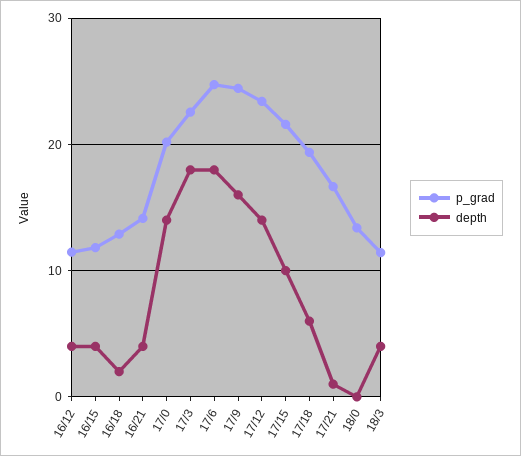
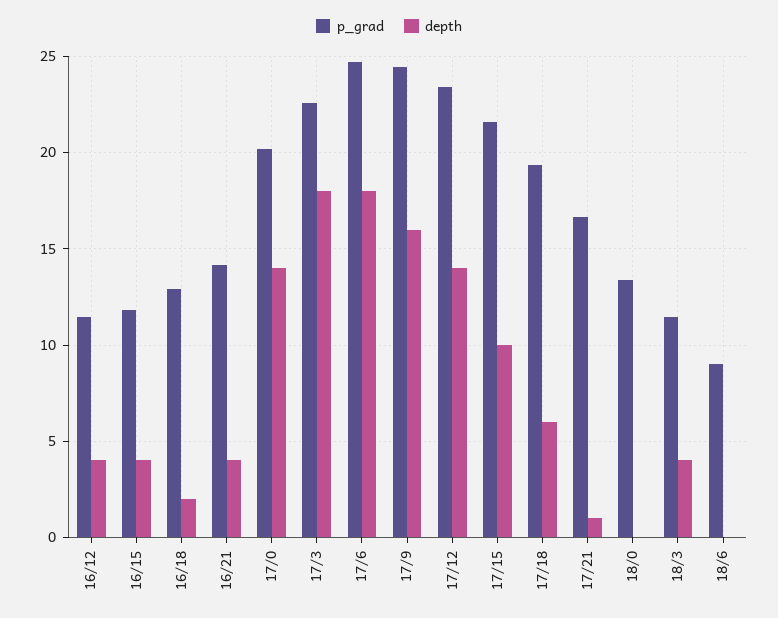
p_grad, 18/6: none -> 9
depth, 18/6: none -> 0

